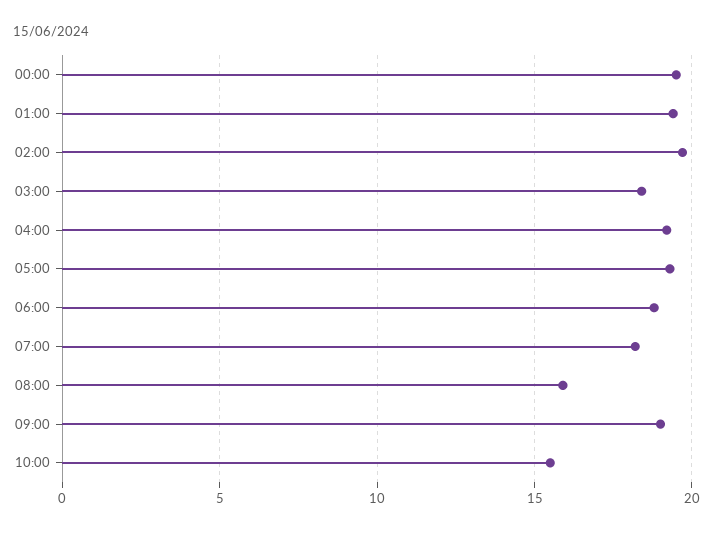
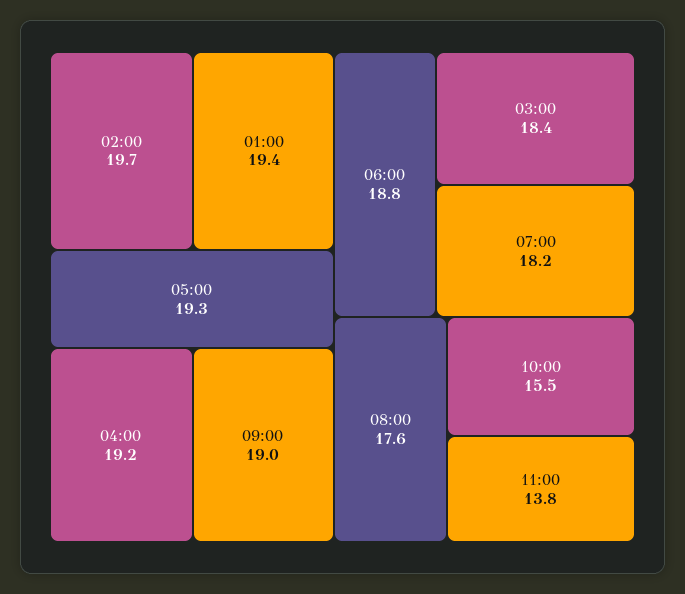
00:00: 19.5 -> none
08:00: 16 -> 17.6
11:00: none -> 13.8

